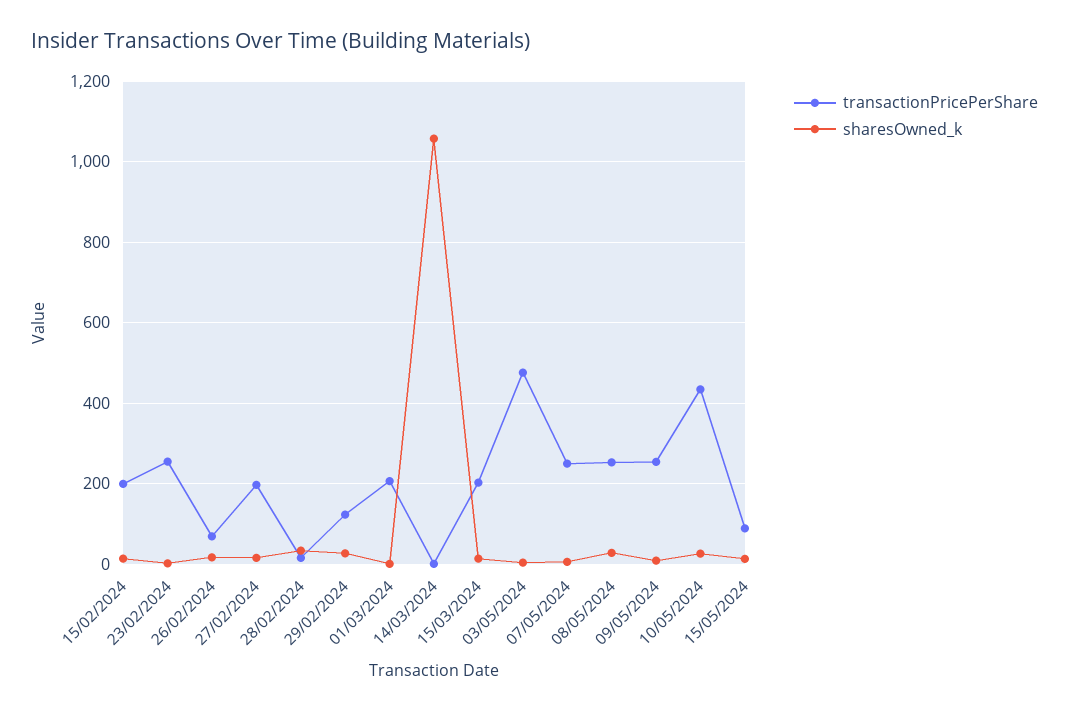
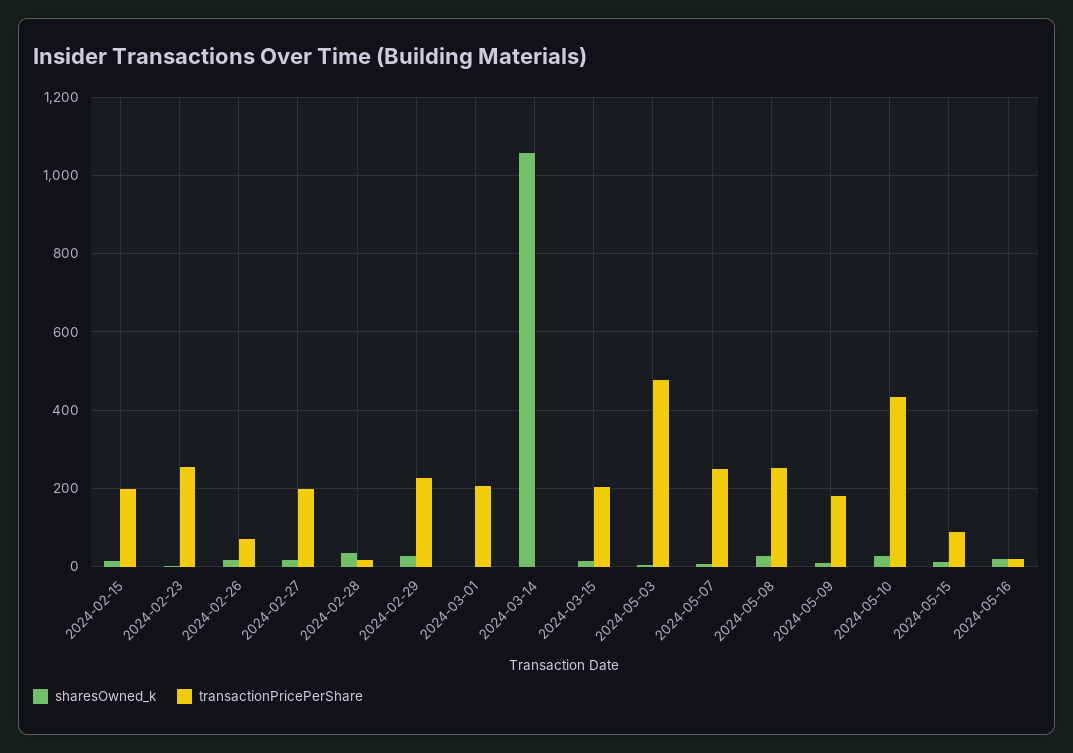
transactionPricePerShare, 29/02/2024: 120 -> 220
transactionPricePerShare, 09/05/2024: 260 -> 180
sharesOwned_k, 2024-05-16: none -> 20
transactionPricePerShare, 2024-05-16: none -> 20

